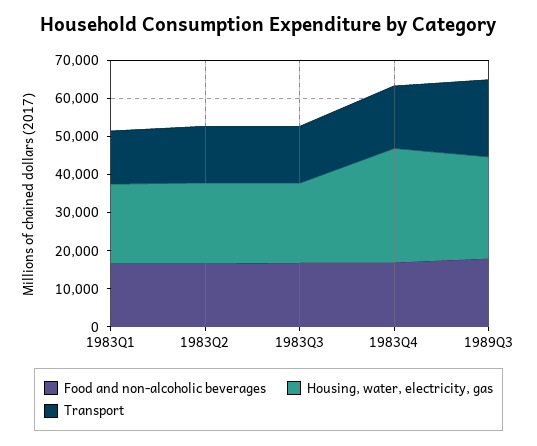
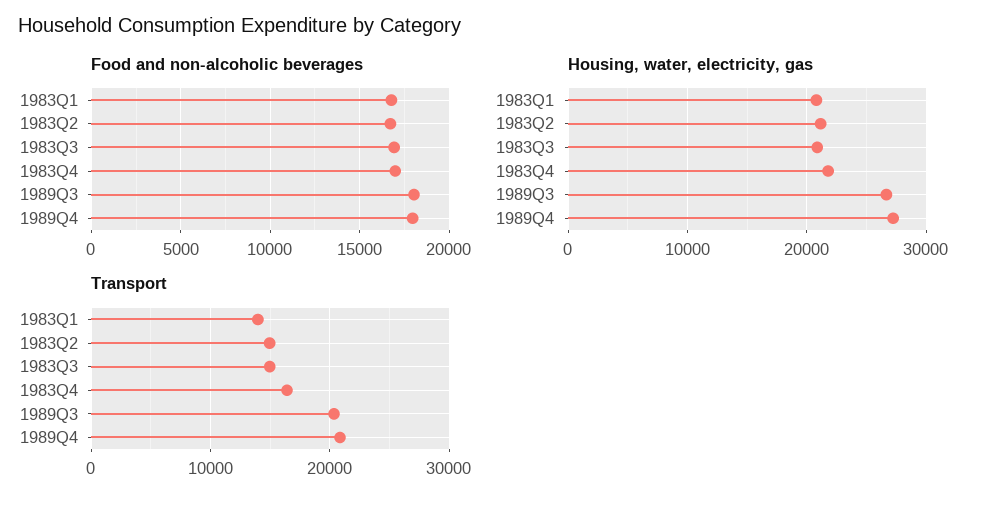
Housing, water, electricity, gas, 1983Q4: 30000 -> 22000
Food and non-alcoholic beverages, 1989Q4: none -> 18000
Housing, water, electricity, gas, 1989Q4: none -> 27000
Transport, 1989Q4: none -> 21000

